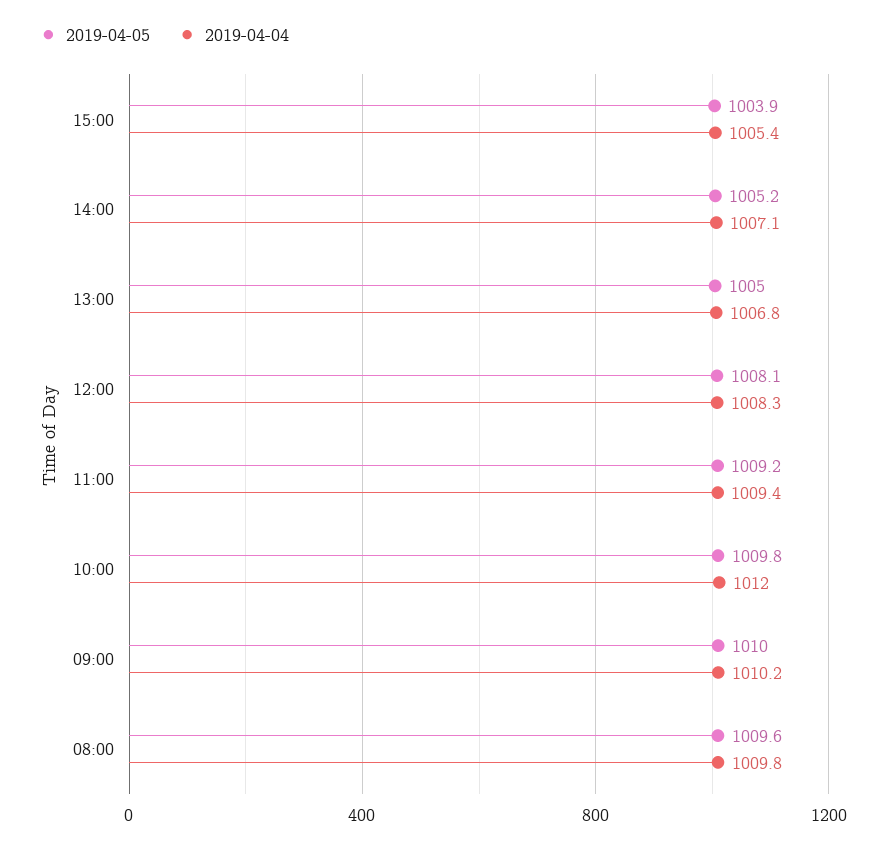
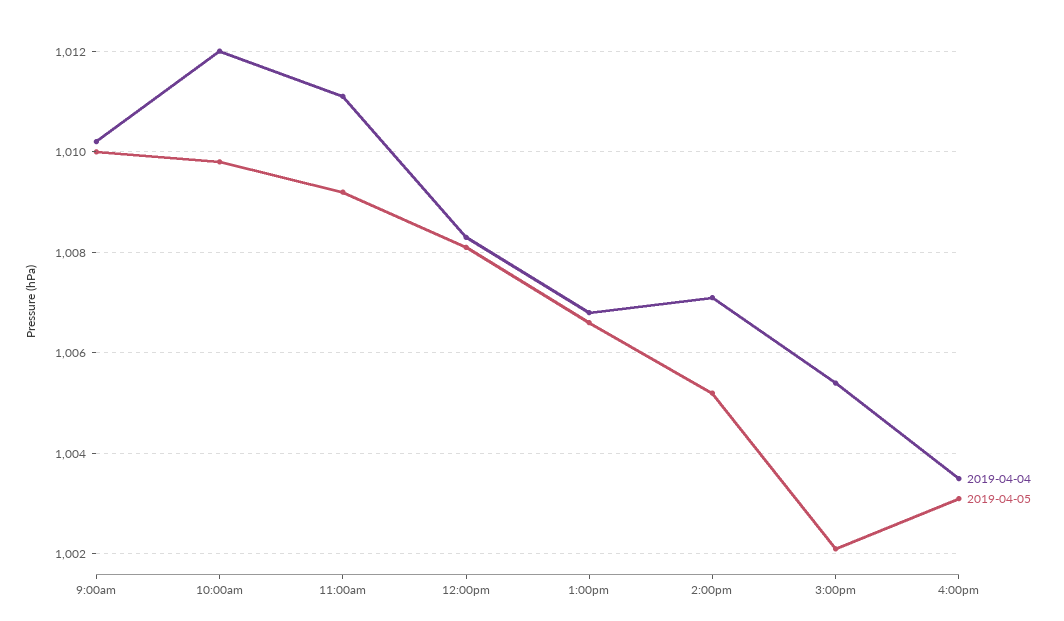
2019-04-05, 15:00: 1003.9 -> 1002
2019-04-05, 13:00: 1005 -> 1006.5
2019-04-04, 11:00: 1009.4 -> 1011
2019-04-05, 08:00: 1009.6 -> none
2019-04-04, 08:00: 1009.8 -> none
2019-04-04, 4:00pm: none -> 1003.5
2019-04-05, 4:00pm: none -> 1003

